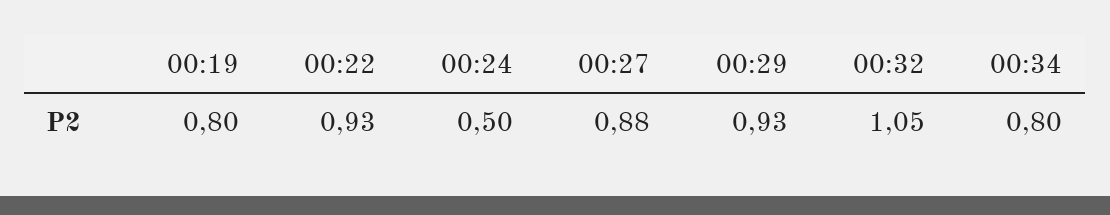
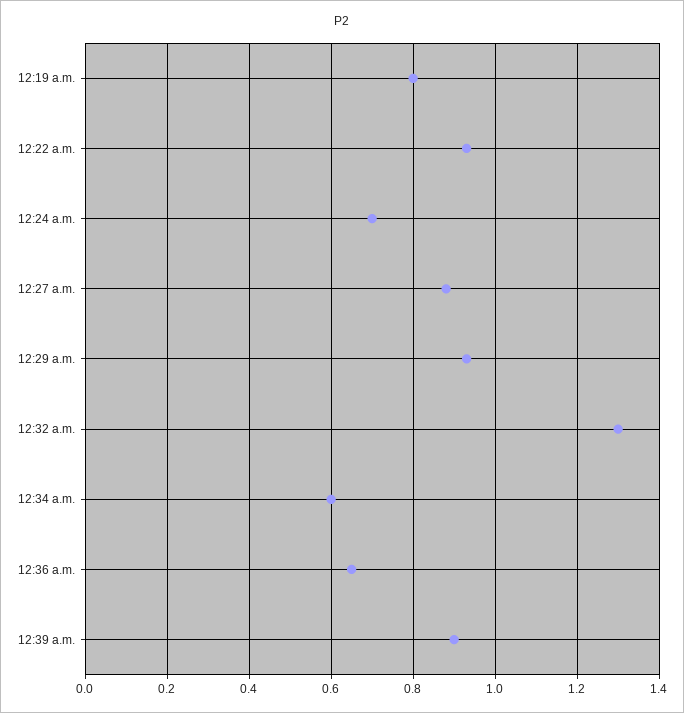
00:24: 0.5 -> 0.7
00:32: 1.05 -> 1.3
00:34: 0.8 -> 0.6
12:36 a.m.: none -> 0.65
12:39 a.m.: none -> 0.9

